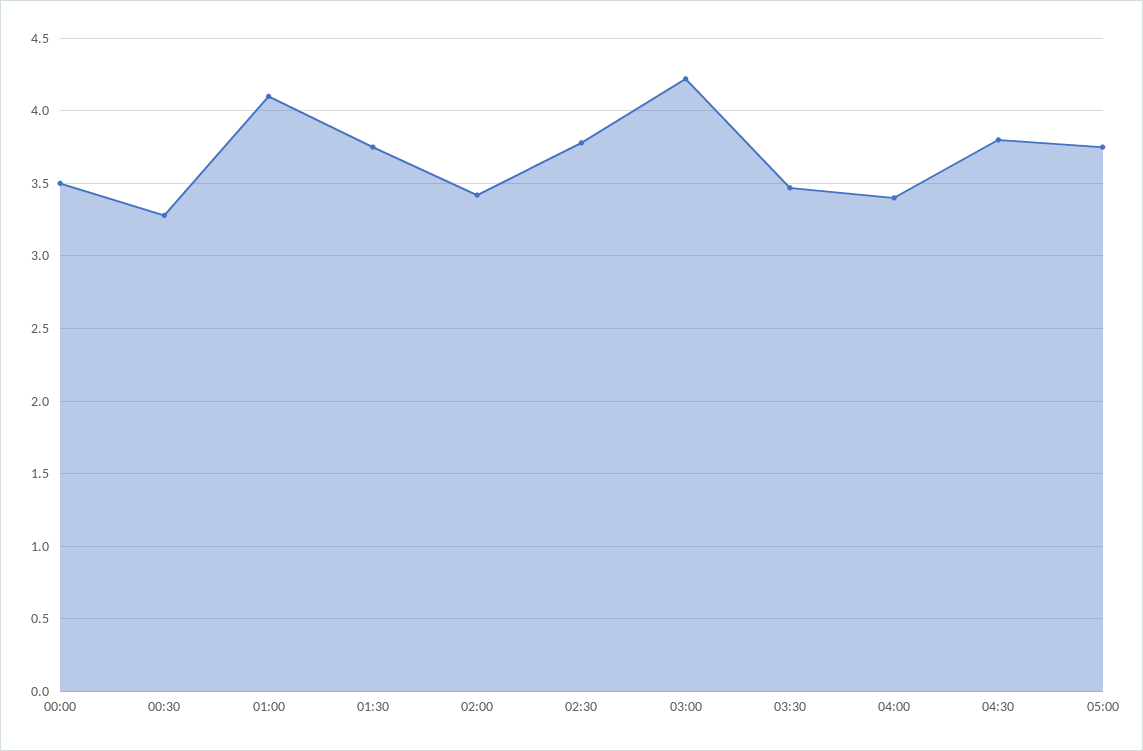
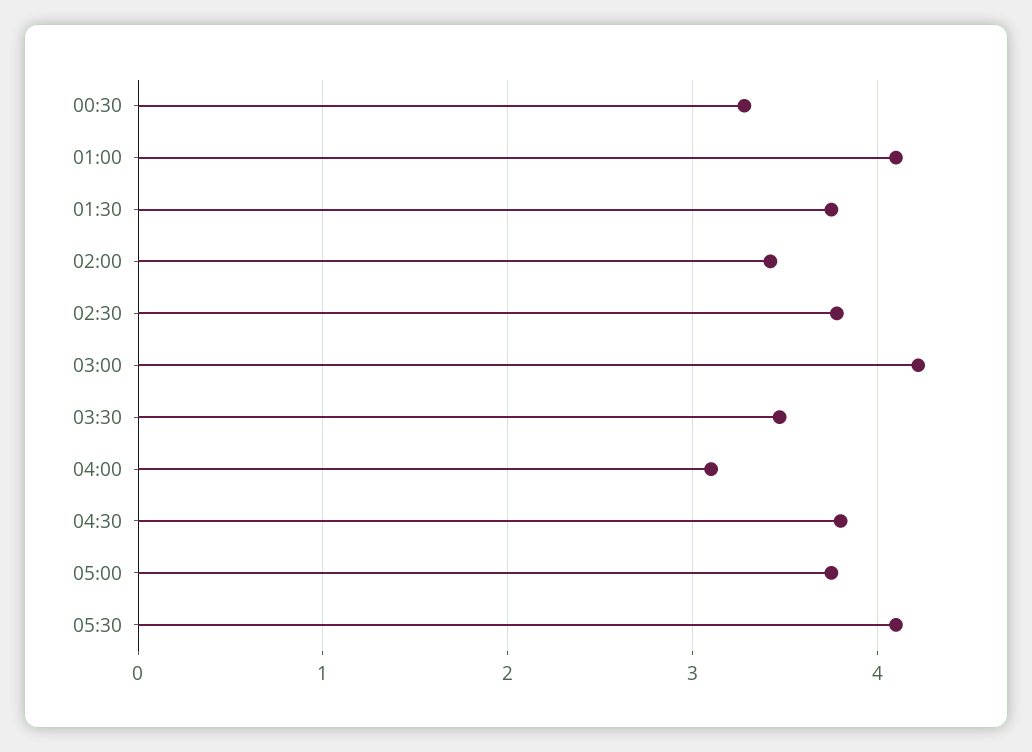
00:00: 3.5 -> none
04:00: 3.4 -> 3.1
05:30: none -> 4.1

